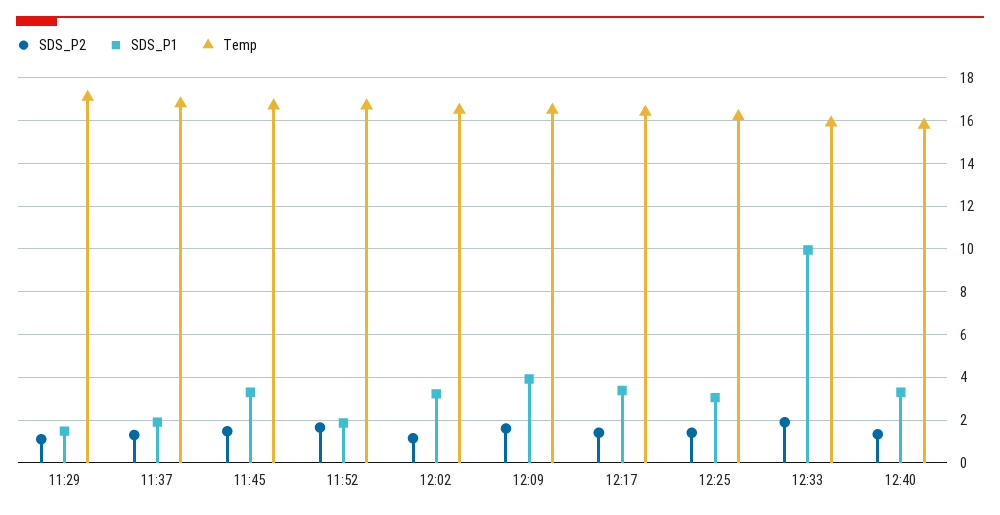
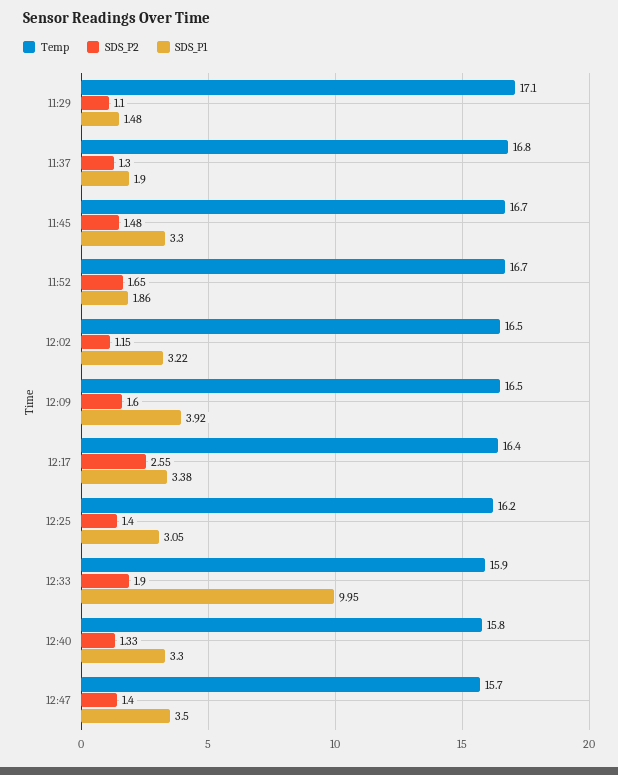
SDS_P2, 12:17: 1.5 -> 2.55
Temp, 12:47: none -> 15.7
SDS_P2, 12:47: none -> 1.4
SDS_P1, 12:47: none -> 3.5

